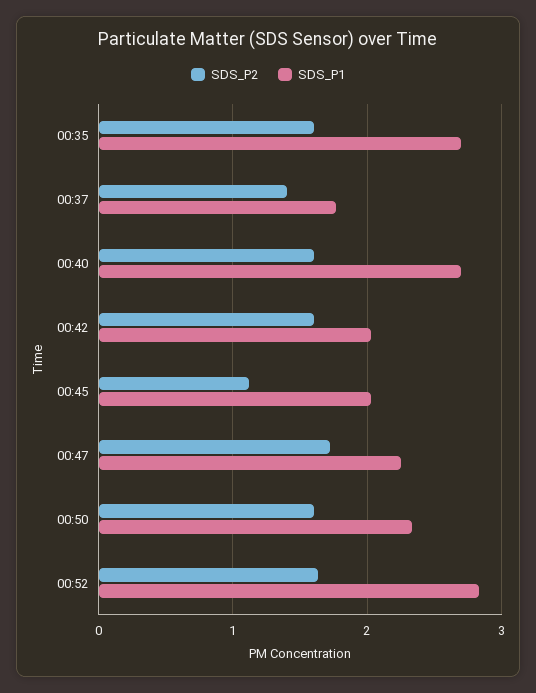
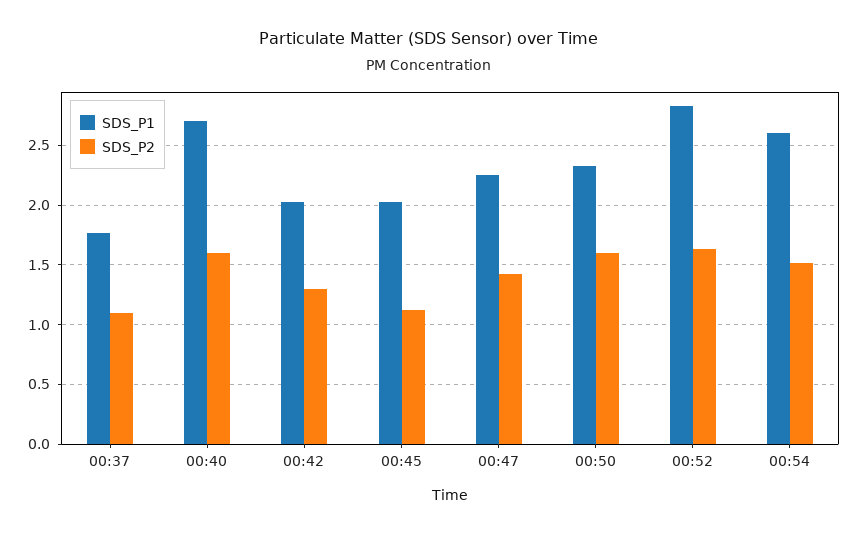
SDS_P2, 00:35: 1.6 -> none
SDS_P1, 00:35: 2.7 -> none
SDS_P2, 00:37: 1.4 -> 1.1
SDS_P2, 00:42: 1.6 -> 1.3
SDS_P2, 00:47: 1.7 -> 1.4
SDS_P1, 00:54: none -> 2.6
SDS_P2, 00:54: none -> 1.5

